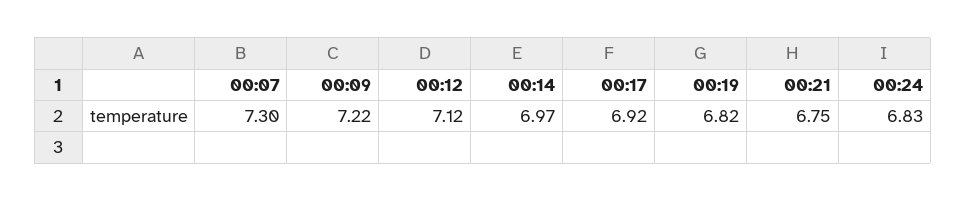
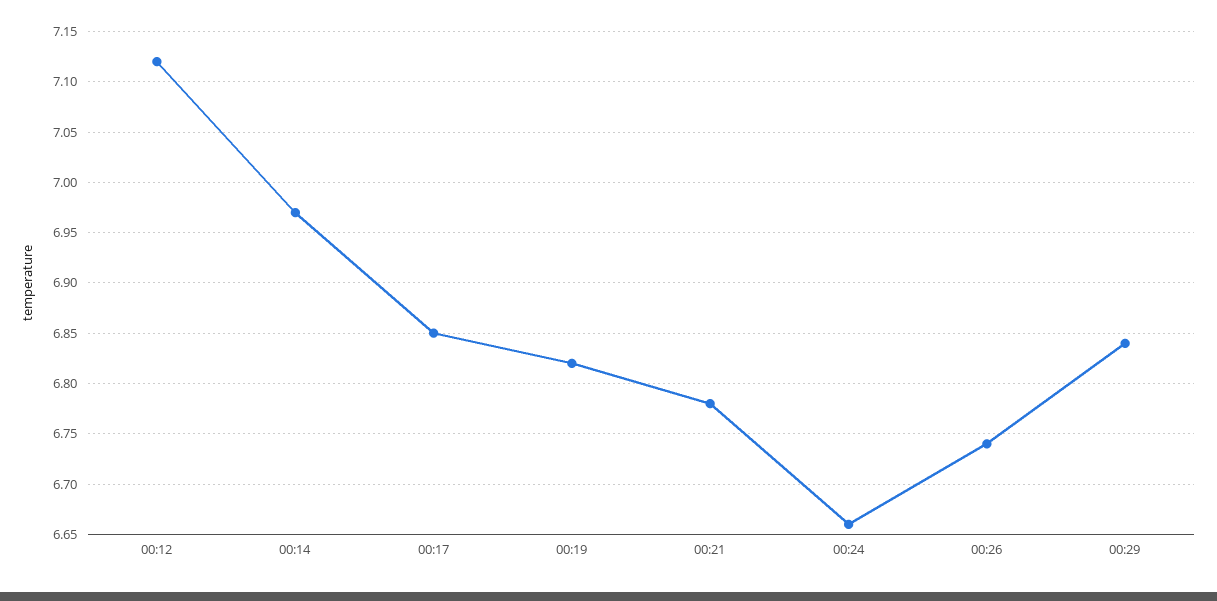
00:07: 7.3 -> none
00:09: 7.22 -> none
00:17: 6.92 -> 6.85
00:21: 6.75 -> 6.78
00:24: 6.83 -> 6.66
00:26: none -> 6.74
00:29: none -> 6.84

